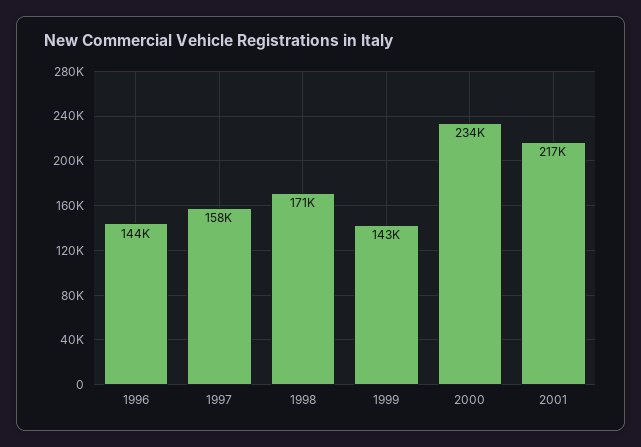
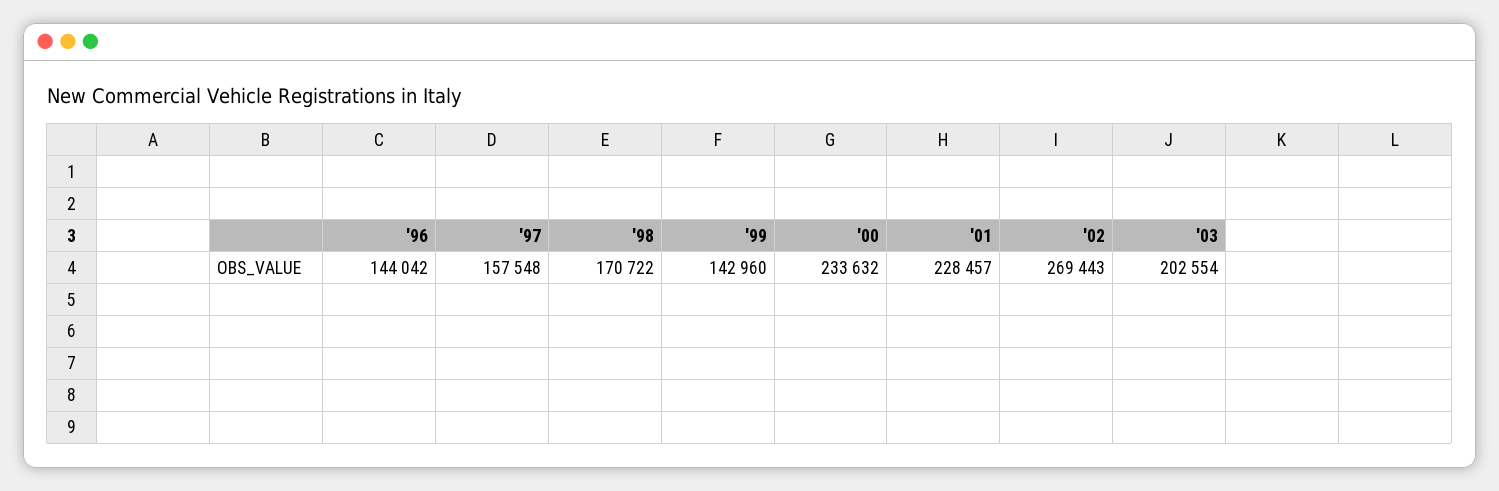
2001: 217000 -> 228457
'02: none -> 269443
'03: none -> 202554

